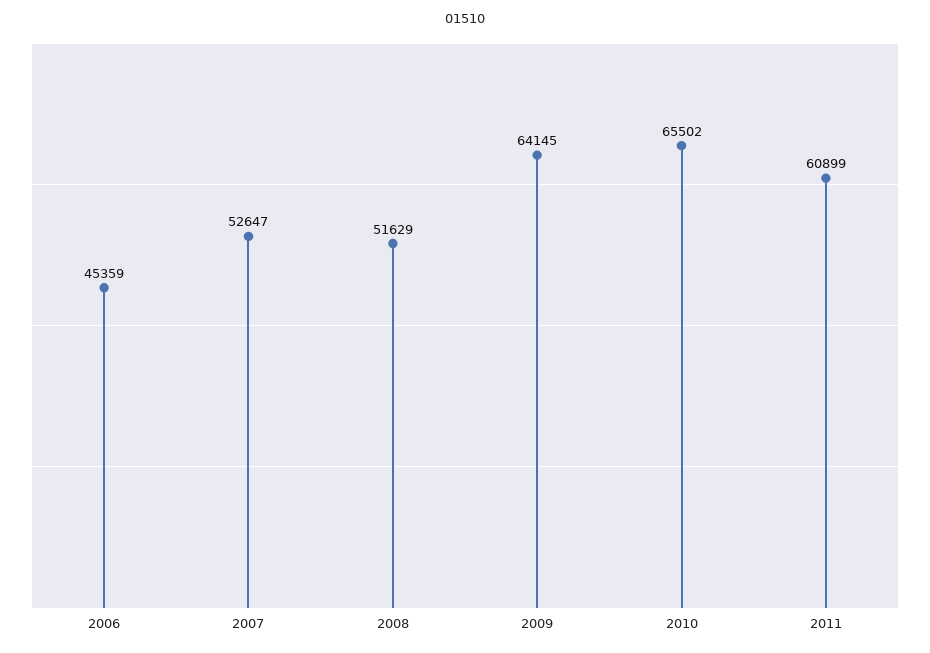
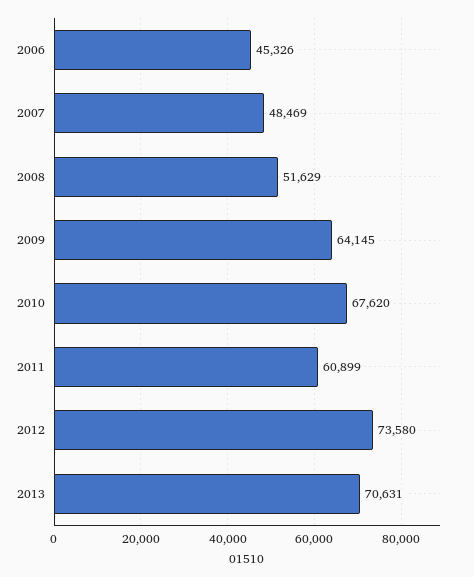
2006: 45359 -> 45326
2007: 52647 -> 48469
2010: 65502 -> 67620
2012: none -> 73580
2013: none -> 70631

